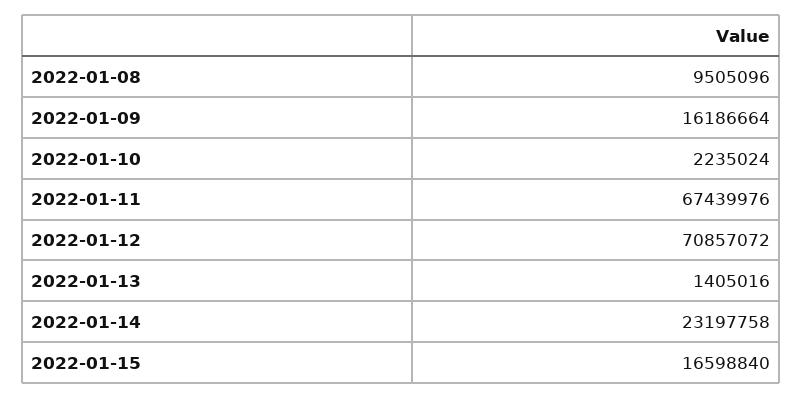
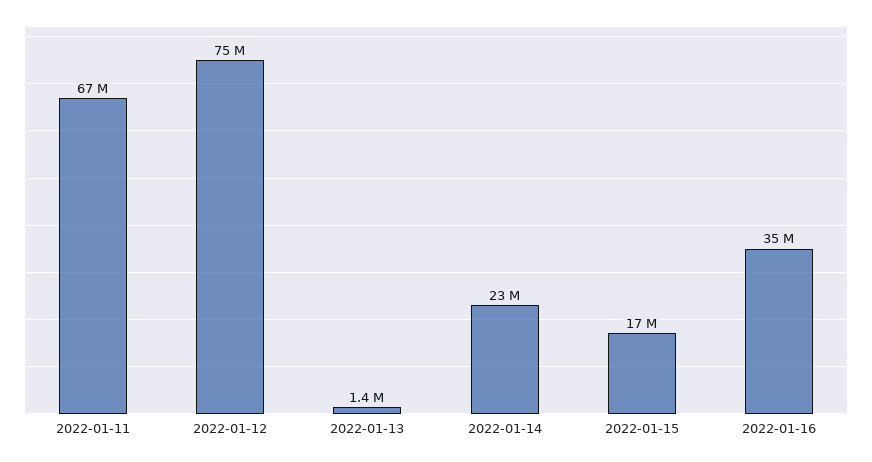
2022-01-08: 9505096 -> none
2022-01-09: 16186664 -> none
2022-01-10: 2235024 -> none
2022-01-12: 70857072 -> 75000000
2022-01-16: none -> 35000000

